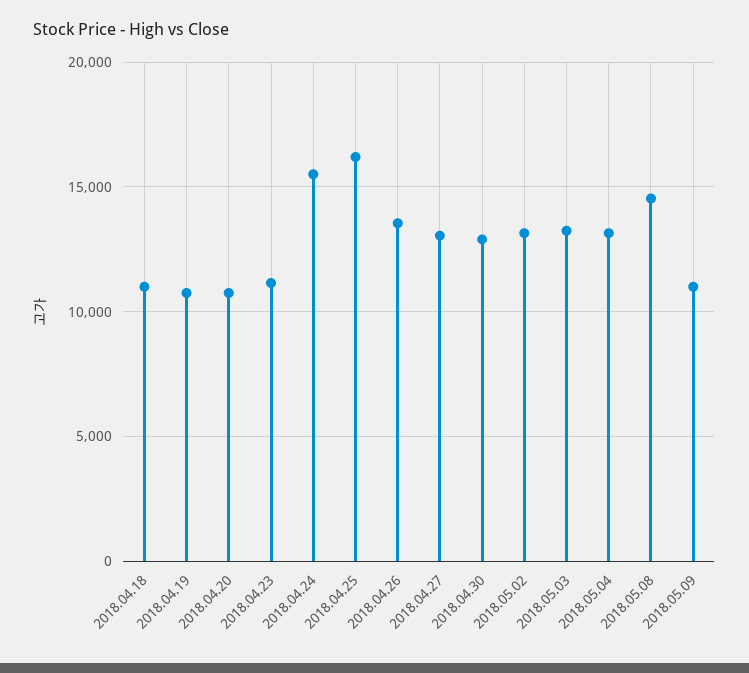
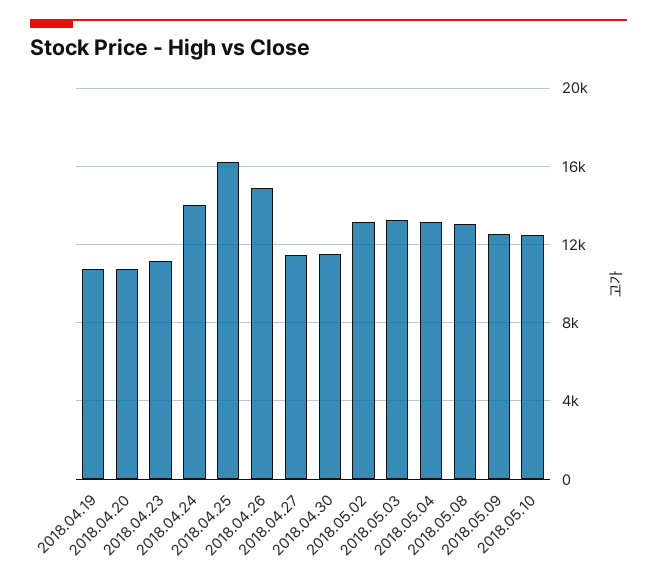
2018.04.18: 11000 -> none
2018.04.24: 15500 -> 14000
2018.04.26: 13500 -> 15000
2018.04.27: 13000 -> 11500
2018.04.30: 13000 -> 11500
2018.05.08: 14500 -> 13000
2018.05.09: 11000 -> 12500
2018.05.10: none -> 12500

